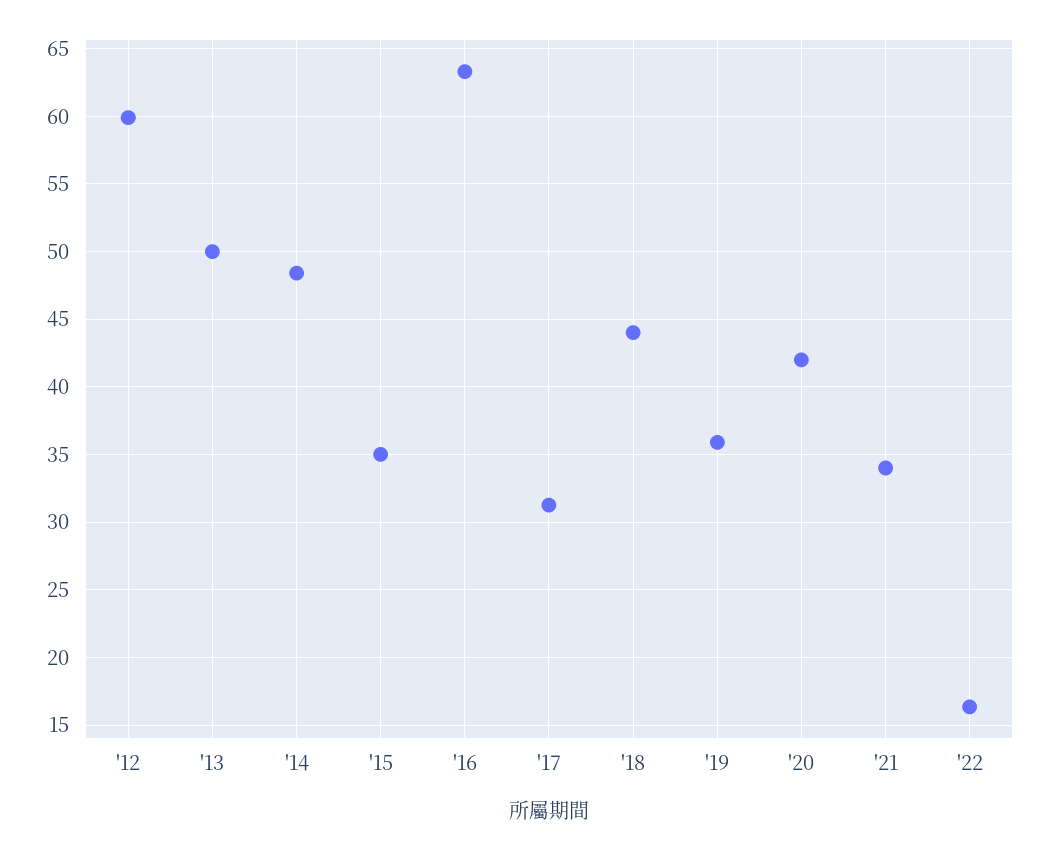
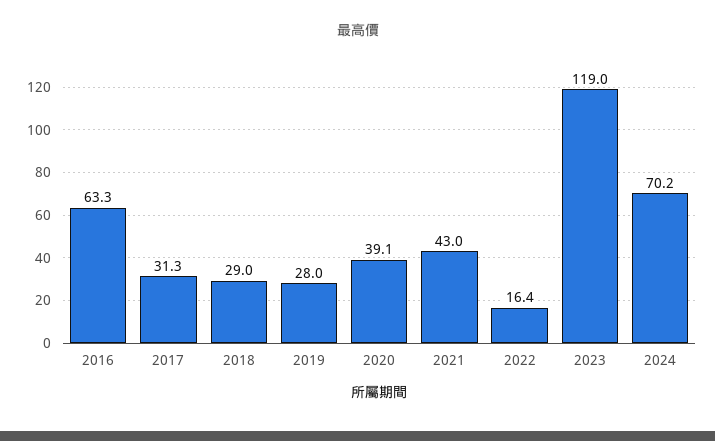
'12: 60 -> none
'13: 50 -> none
'14: 48.5 -> none
'15: 35 -> none
'18: 44 -> 29
'19: 36 -> 28
'20: 42 -> 39.1
'21: 34 -> 43
2023: none -> 119
2024: none -> 70.2

